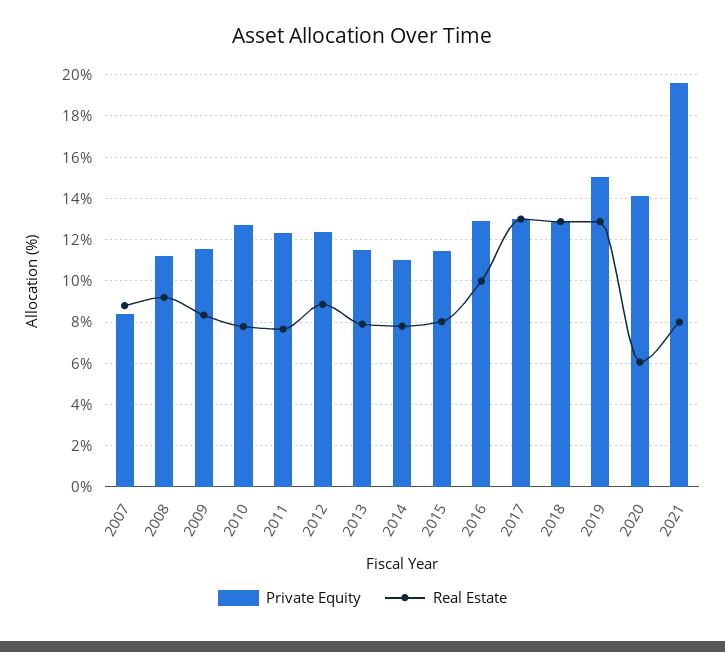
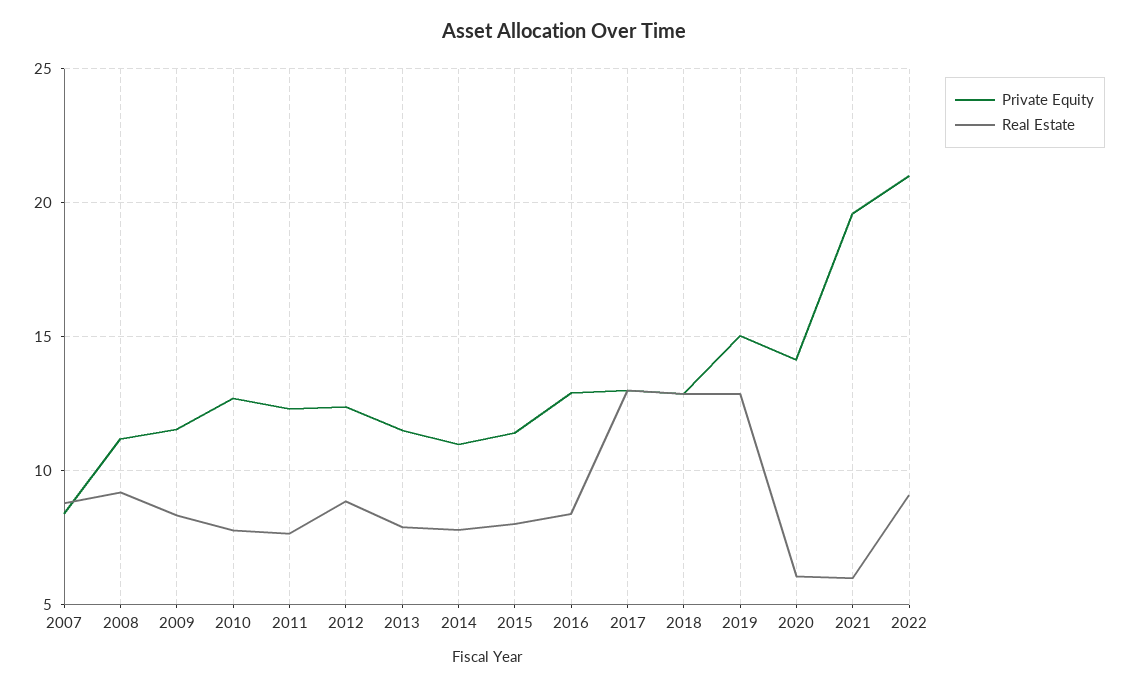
Real Estate, 2016: 10 -> 8.5
Real Estate, 2021: 8 -> 6
Private Equity, 2022: none -> 21
Real Estate, 2022: none -> 9

